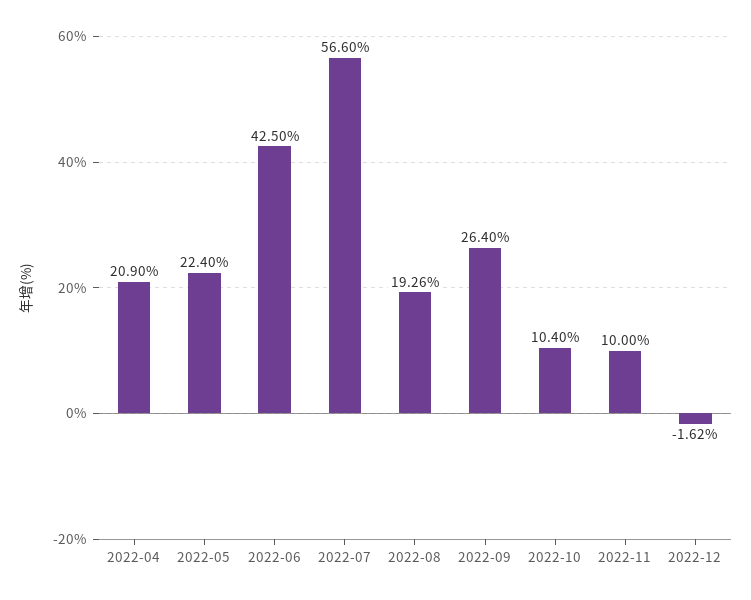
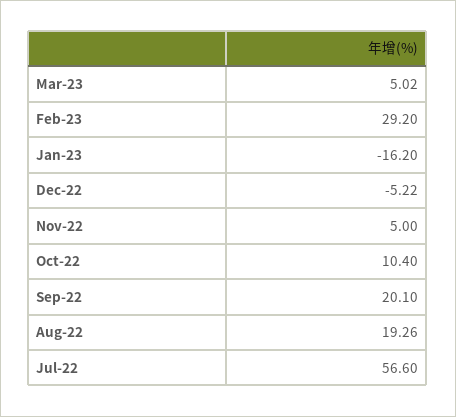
2022-04: 20.9 -> none
2022-05: 22.4 -> none
2022-06: 42.5 -> none
2022-09: 26.4 -> 20.1
2022-11: 10 -> 5
2022-12: -1.62 -> -5.22
Mar-23: none -> 5.02
Feb-23: none -> 29.2
Jan-23: none -> -16.2

